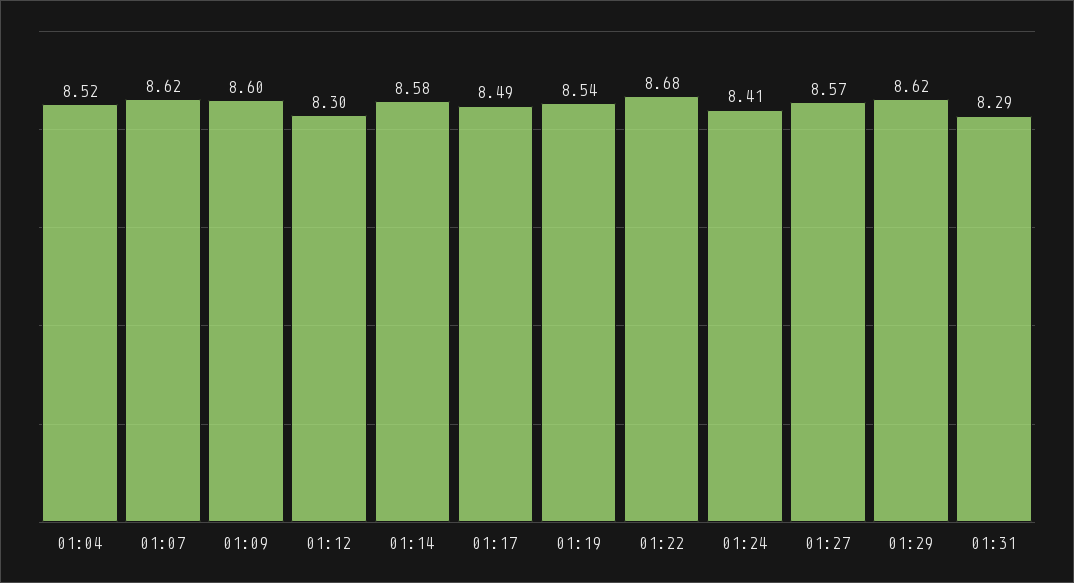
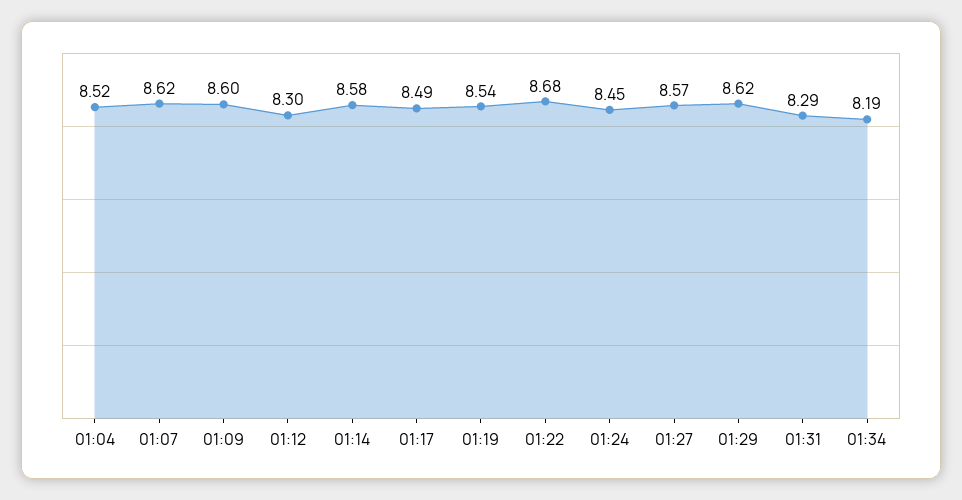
01:24: 8.41 -> 8.45
01:34: none -> 8.19

